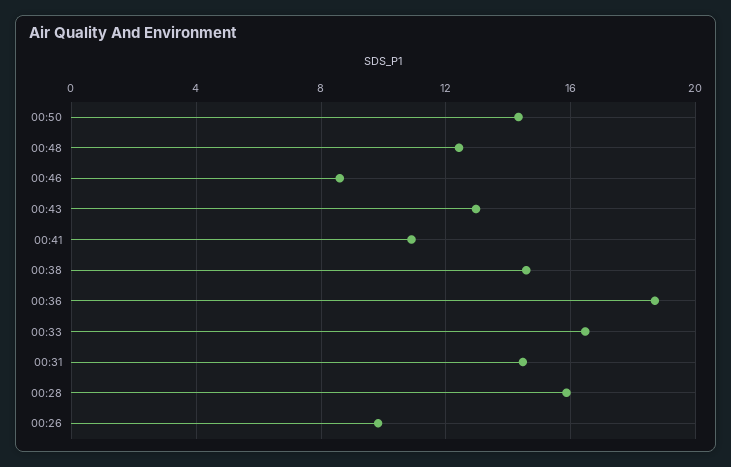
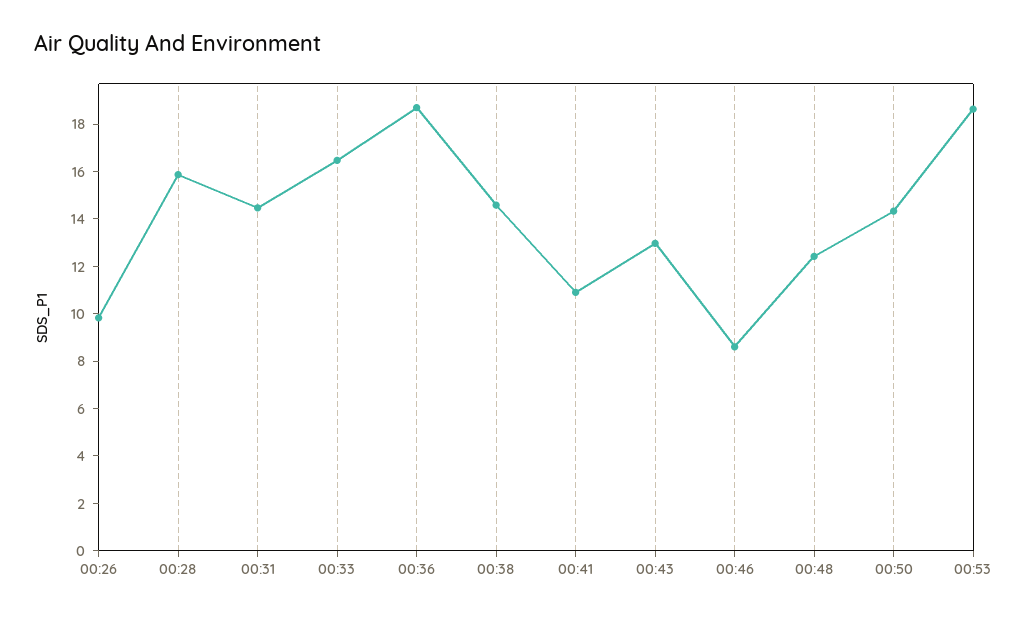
00:53: none -> 18.5

